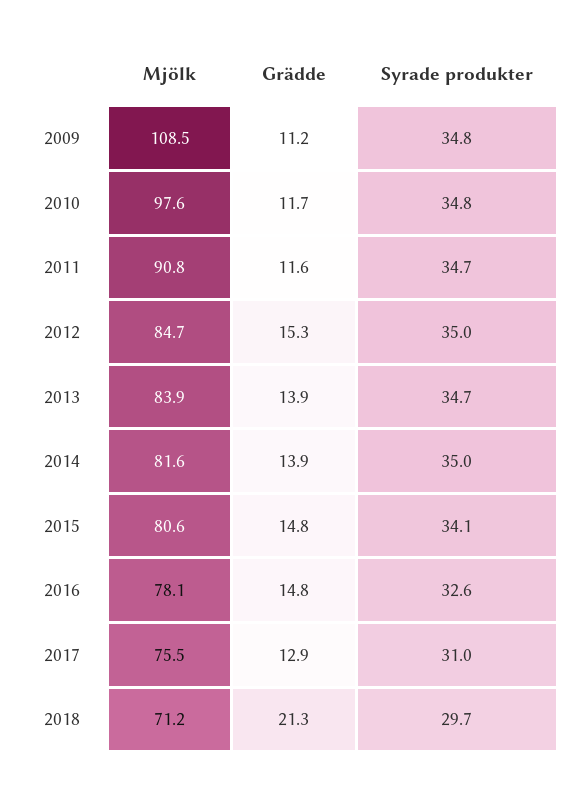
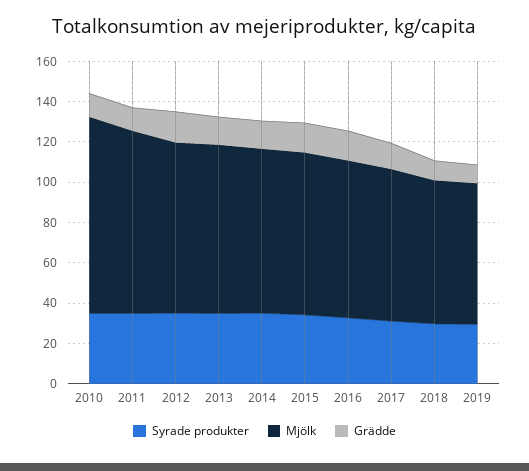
Mjölk, 2009: 108.5 -> none
Grädde, 2009: 11.2 -> none
Syrade produkter, 2009: 34.8 -> none
Grädde, 2018: 21.3 -> 10
Syrade produkter, 2019: none -> 30
Mjölk, 2019: none -> 70
Grädde, 2019: none -> 10

